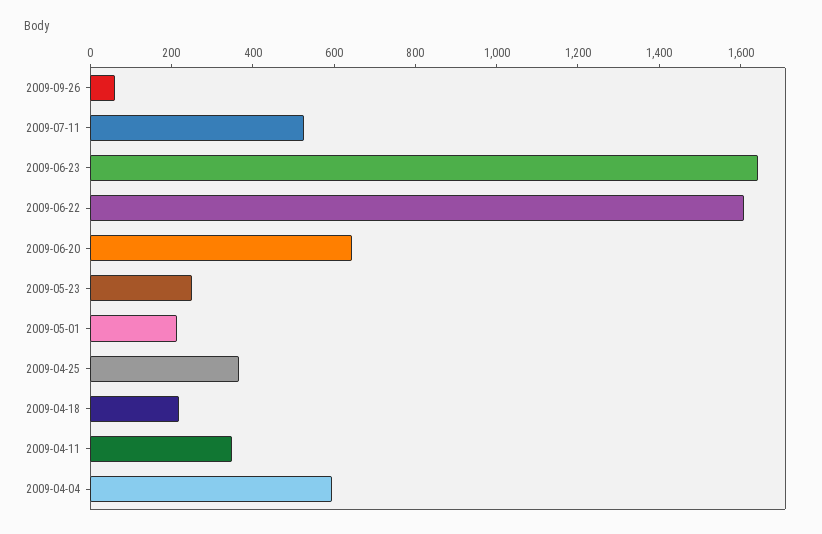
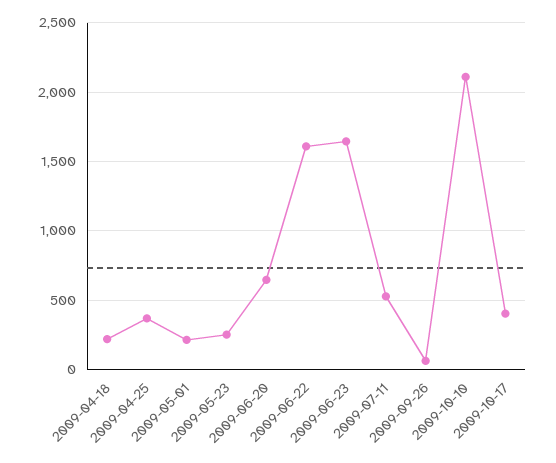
2009-04-11: 350 -> none
2009-04-04: 600 -> none
2009-10-10: none -> 2100
2009-10-17: none -> 400

